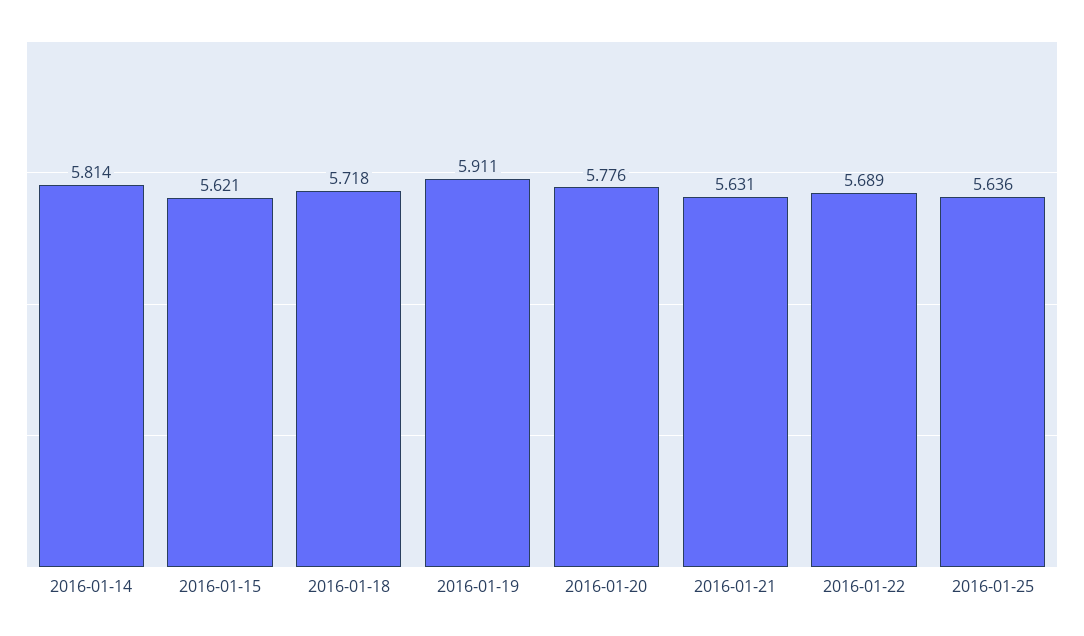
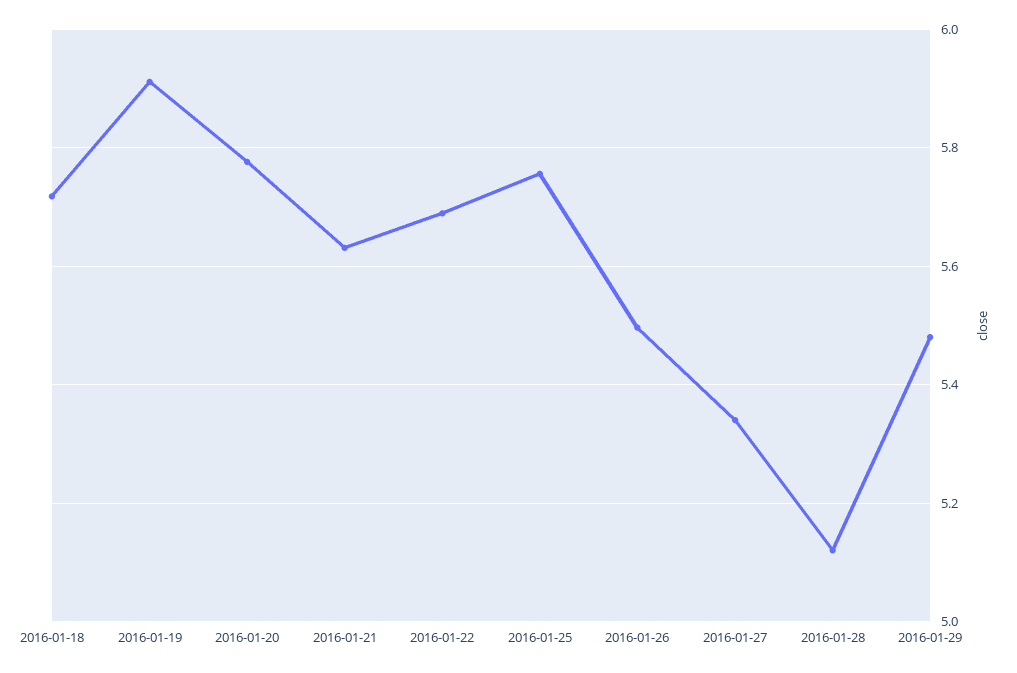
2016-01-14: 5.814 -> none
2016-01-15: 5.621 -> none
2016-01-25: 5.636 -> 5.76
2016-01-26: none -> 5.5
2016-01-27: none -> 5.34
2016-01-28: none -> 5.12
2016-01-29: none -> 5.48

